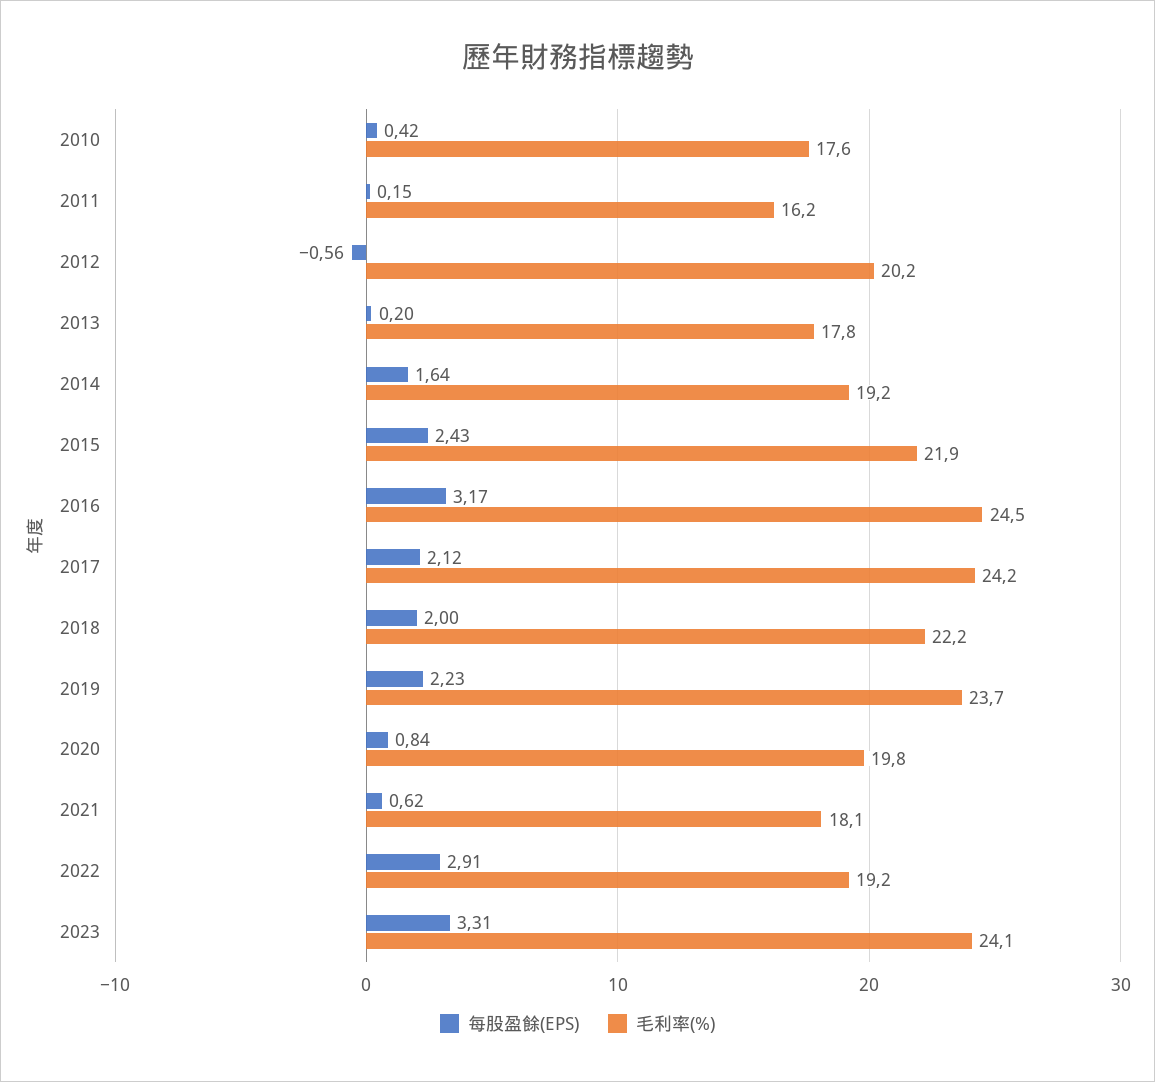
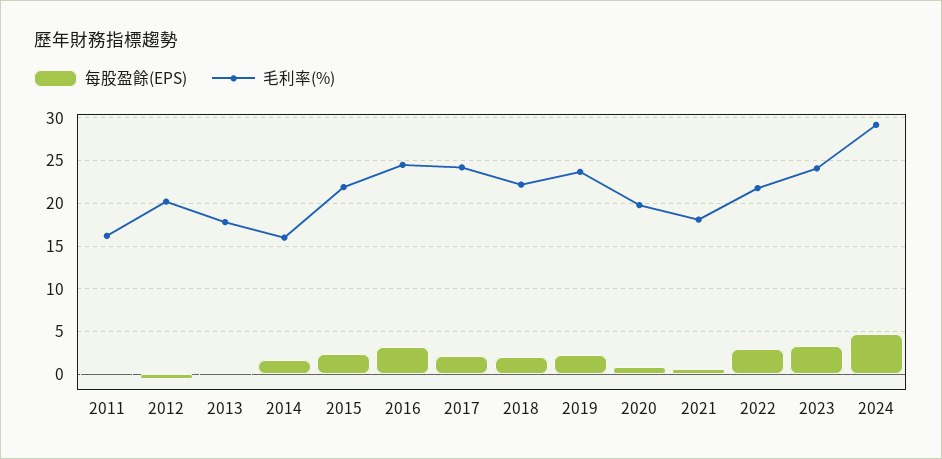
每股盈餘(EPS), 2010: 0.42 -> none
毛利率(%), 2010: 17.6 -> none
毛利率(%), 2014: 19.2 -> 16
毛利率(%), 2022: 19.2 -> 22
每股盈餘(EPS), 2024: none -> 5
毛利率(%), 2024: none -> 29

